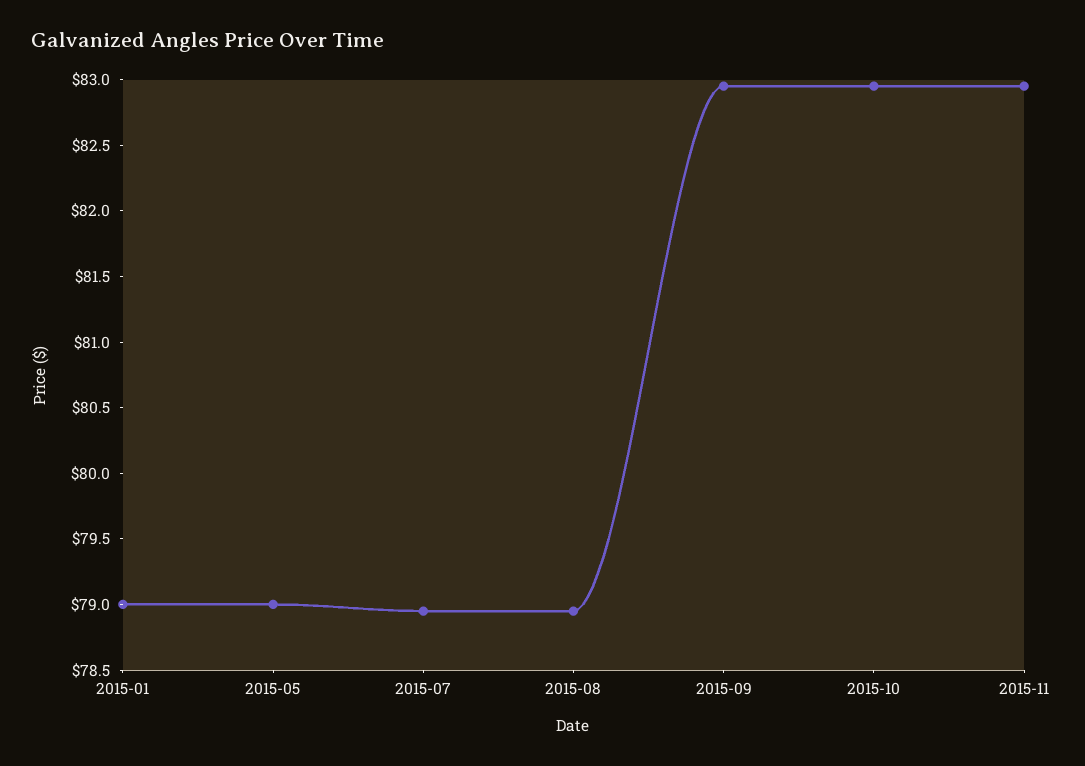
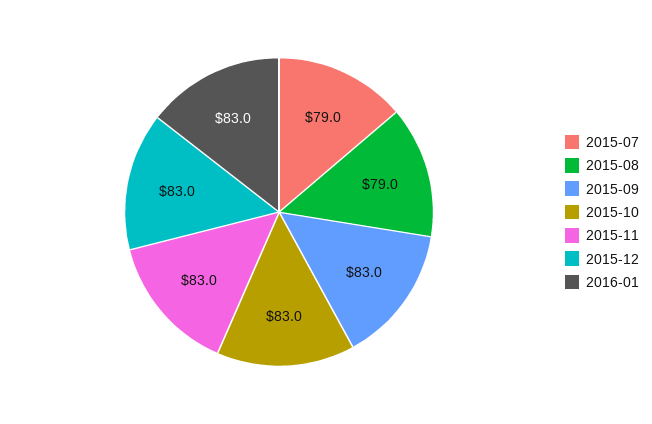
2015-01: 79 -> none
2015-05: 79 -> none
2015-12: none -> 83
2016-01: none -> 83

